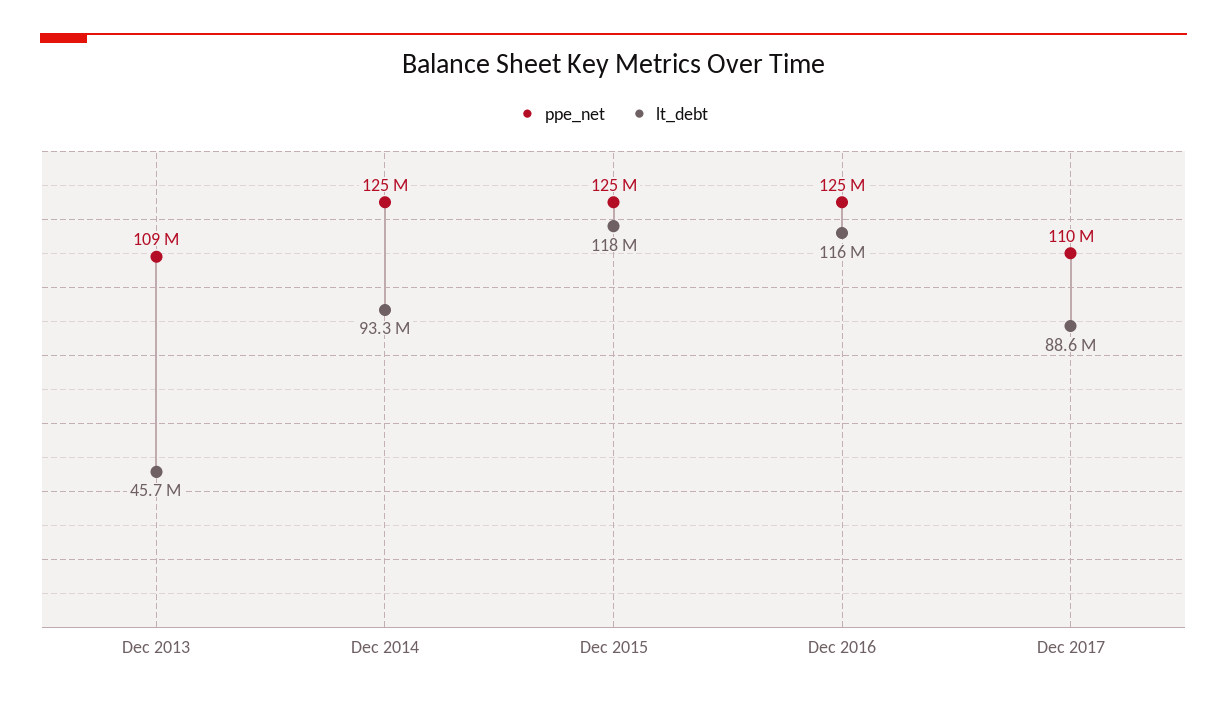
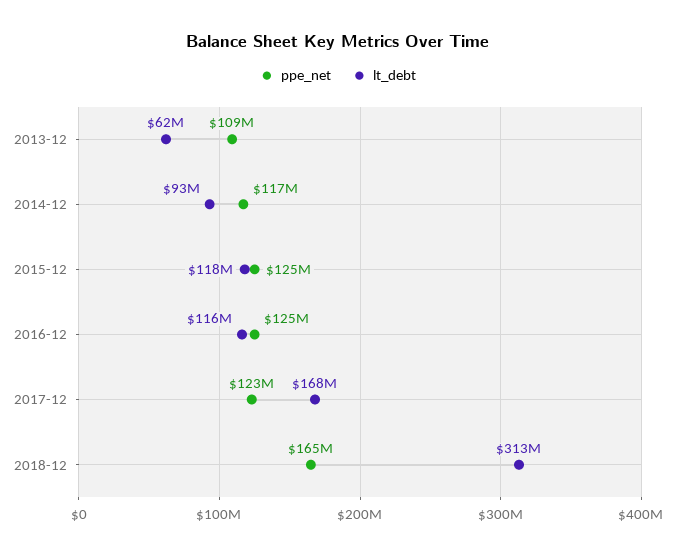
lt_debt, Dec 2013: 45700000 -> 62000000
ppe_net, Dec 2014: 125000000 -> 117000000
ppe_net, Dec 2017: 110000000 -> 123000000
lt_debt, Dec 2017: 88600000 -> 168000000
ppe_net, 2018-12: none -> 165000000
lt_debt, 2018-12: none -> 313000000

